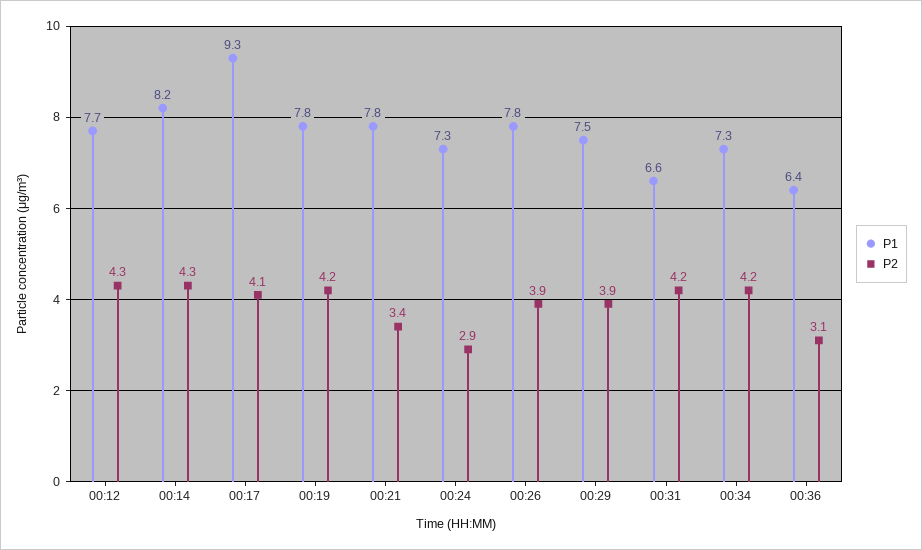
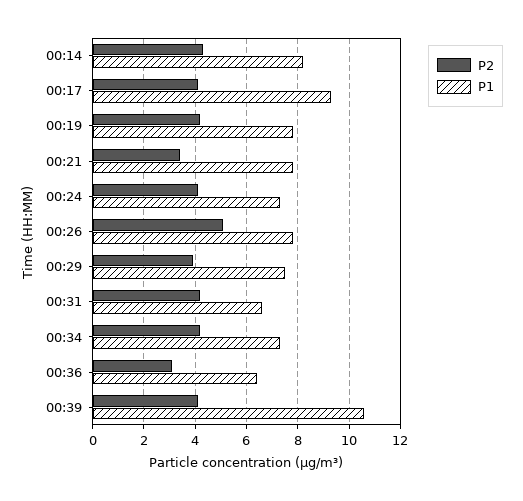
P1, 00:12: 7.7 -> none
P2, 00:12: 4.3 -> none
P2, 00:24: 2.9 -> 4
P2, 00:26: 3.9 -> 5
P2, 00:39: none -> 4
P1, 00:39: none -> 10.5

